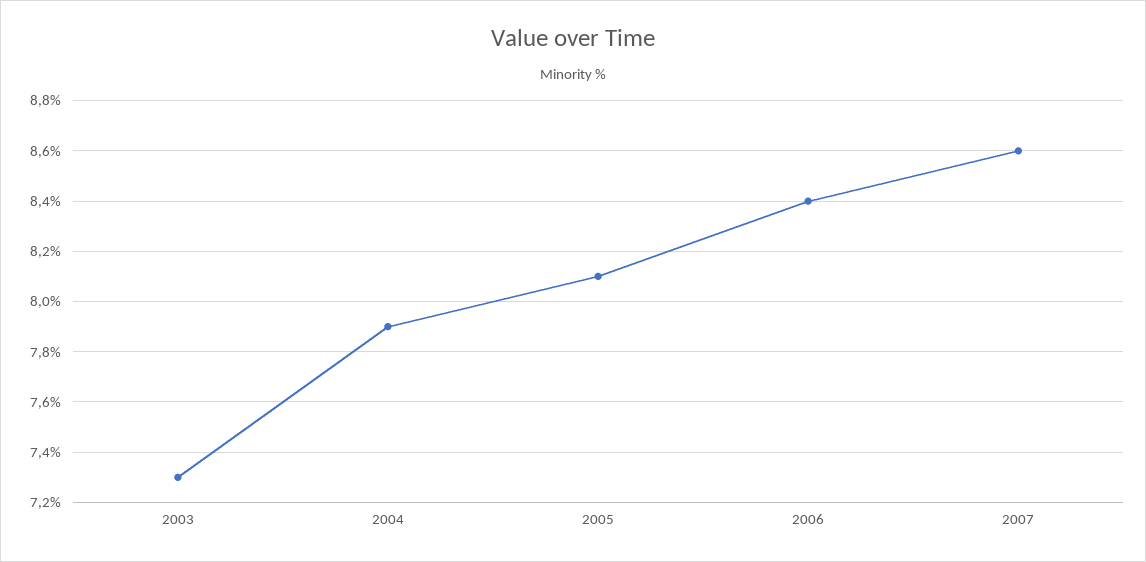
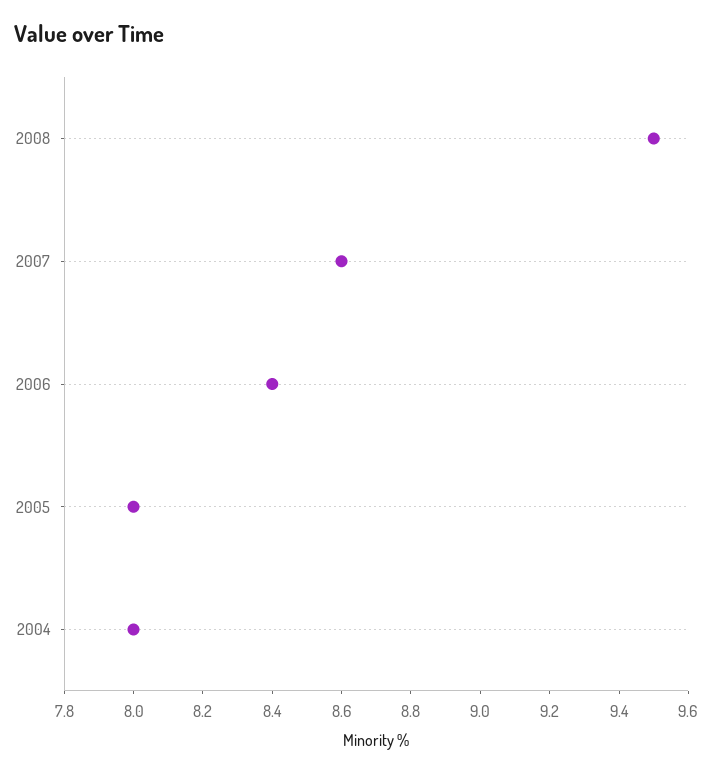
2003: 7.3 -> none
2004: 7.9 -> 8
2005: 8.1 -> 8
2008: none -> 9.5

